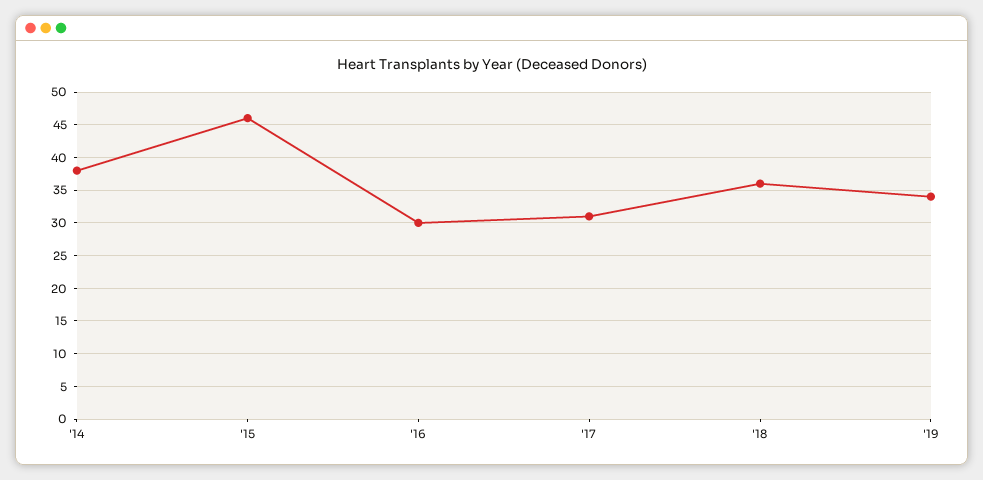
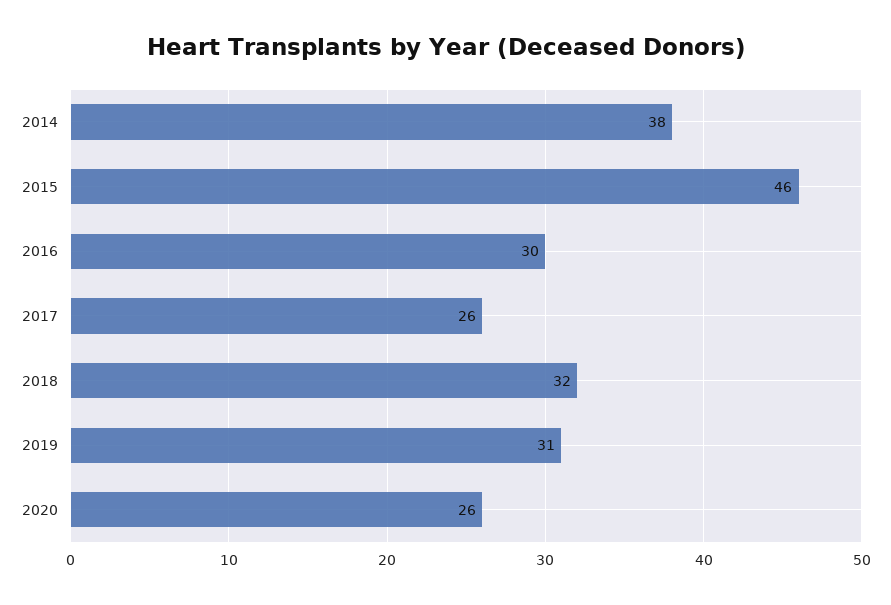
'17: 31 -> 26
'18: 36 -> 32
'19: 34 -> 31
2020: none -> 26

